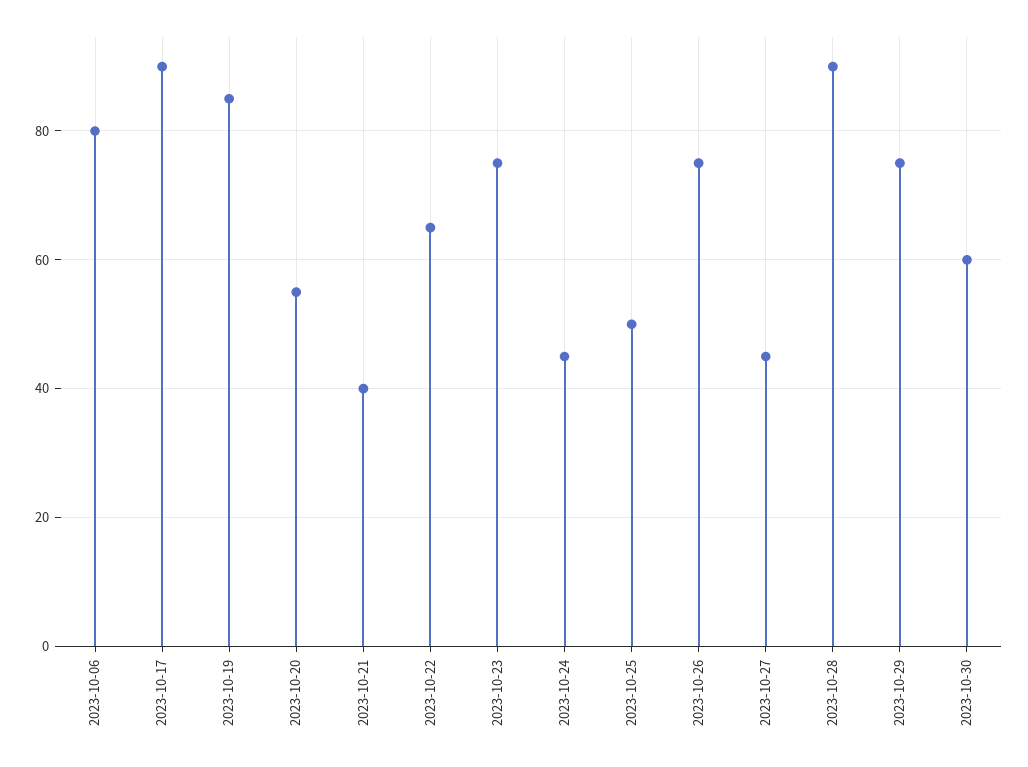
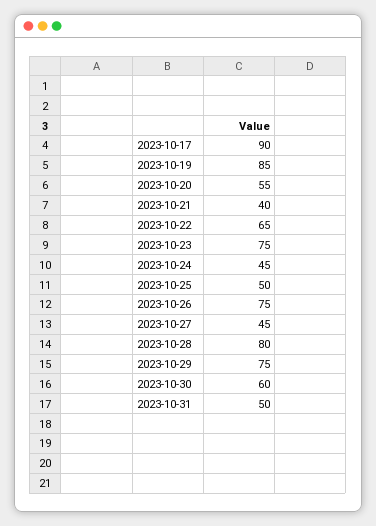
2023-10-06: 80 -> none
2023-10-28: 90 -> 80
2023-10-31: none -> 50

